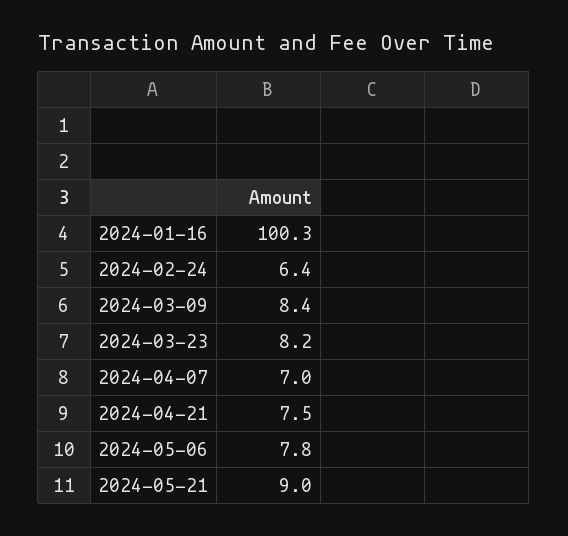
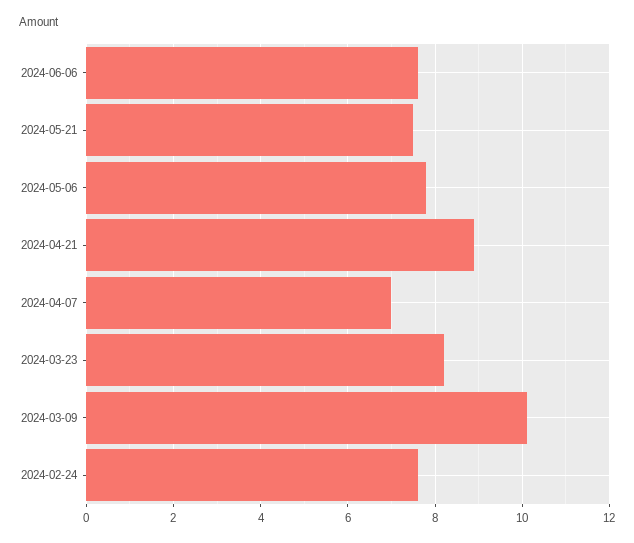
2024-01-16: 100.3 -> none
2024-02-24: 6.4 -> 7.5
2024-03-09: 8.4 -> 10
2024-04-21: 7.5 -> 9
2024-05-21: 9 -> 7.5
2024-06-06: none -> 7.5

